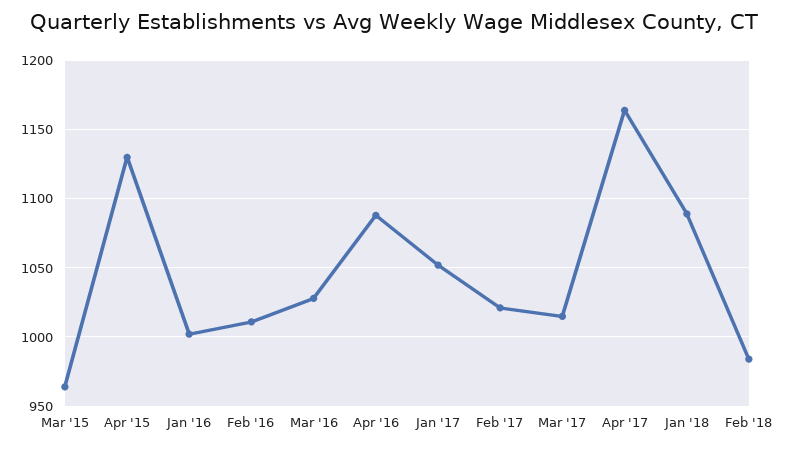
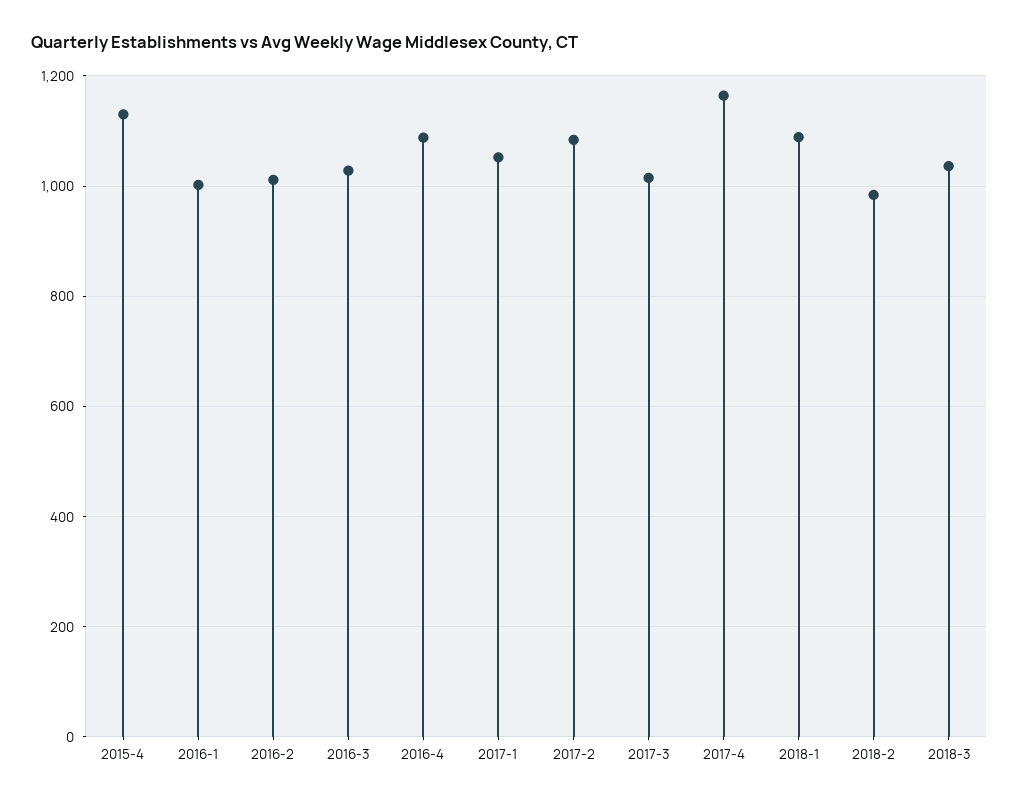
Mar '15: 965 -> none
Feb '17: 1020 -> 1080
2018-3: none -> 1040

